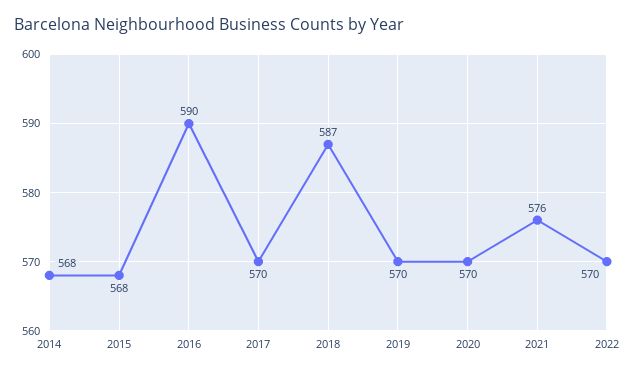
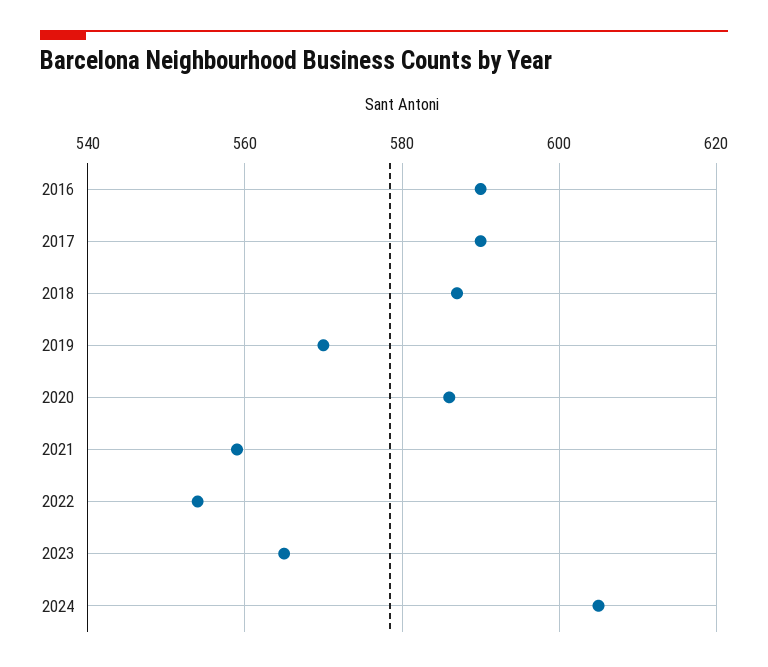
2014: 568 -> none
2015: 568 -> none
2017: 570 -> 590
2020: 570 -> 585
2021: 576 -> 560
2022: 570 -> 555
2023: none -> 565
2024: none -> 605

